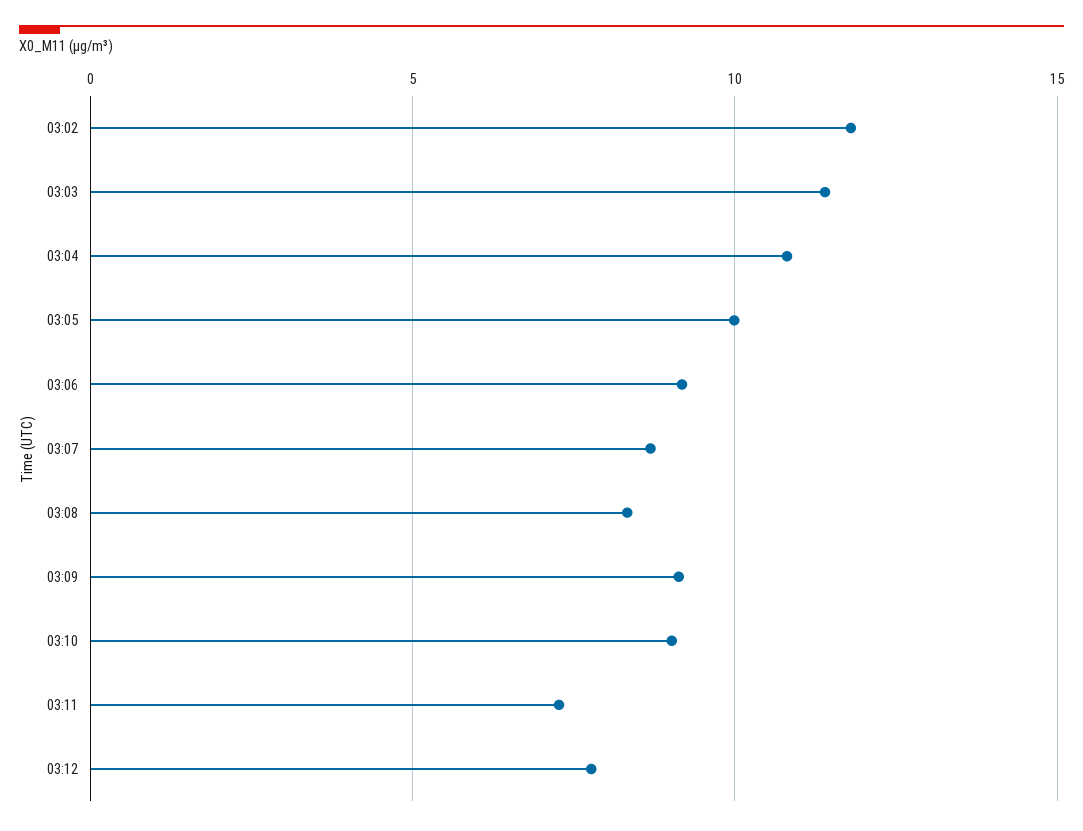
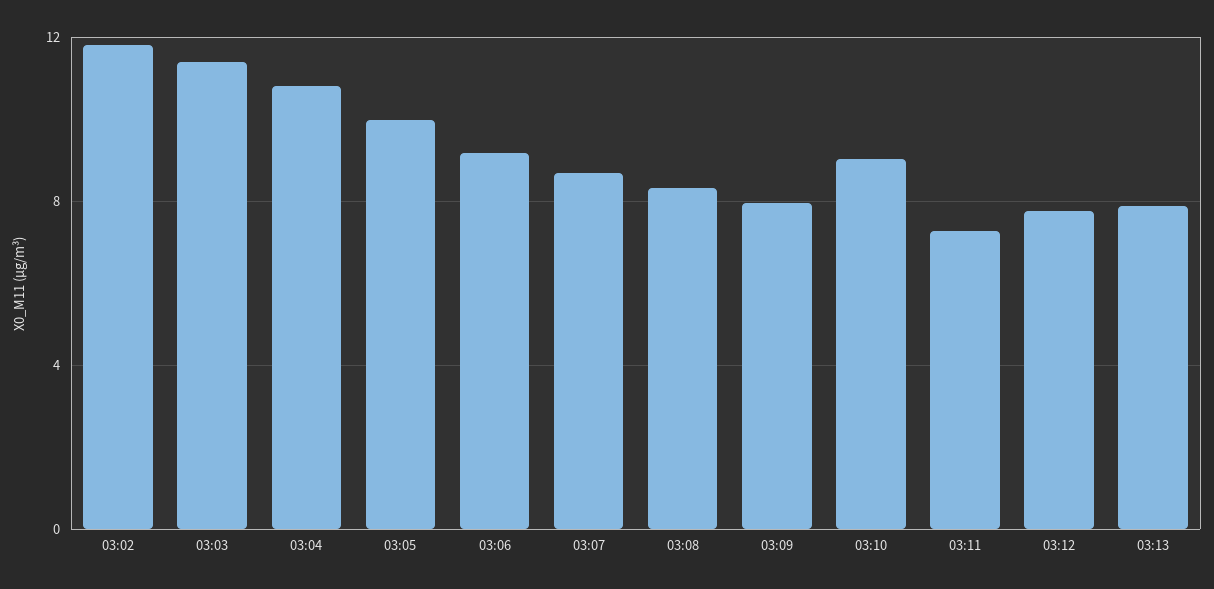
03:09: 9 -> 8
03:13: none -> 8

